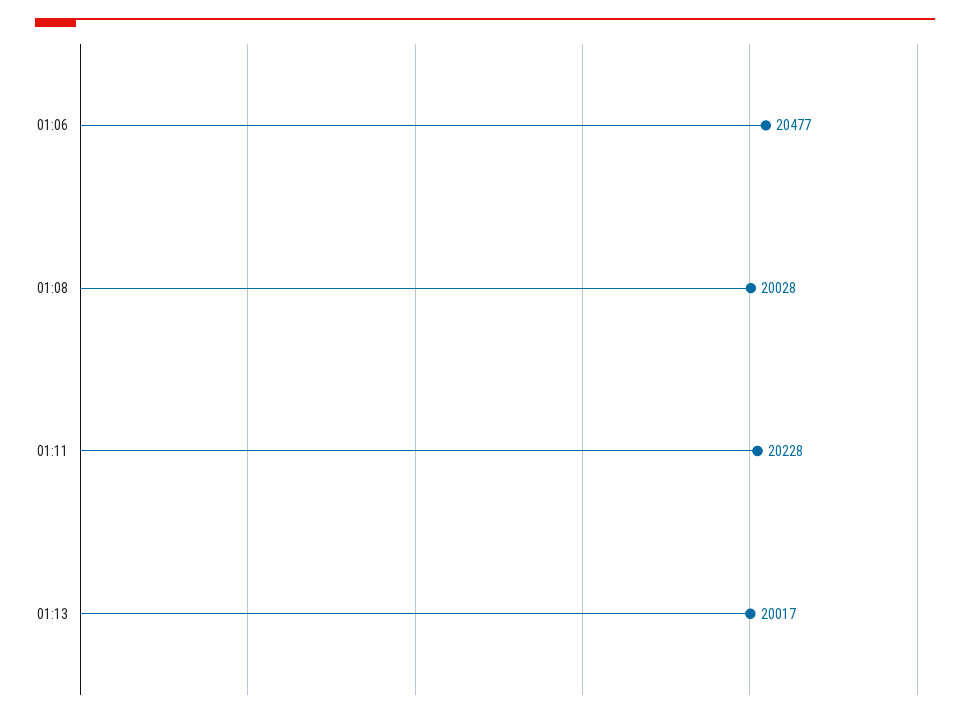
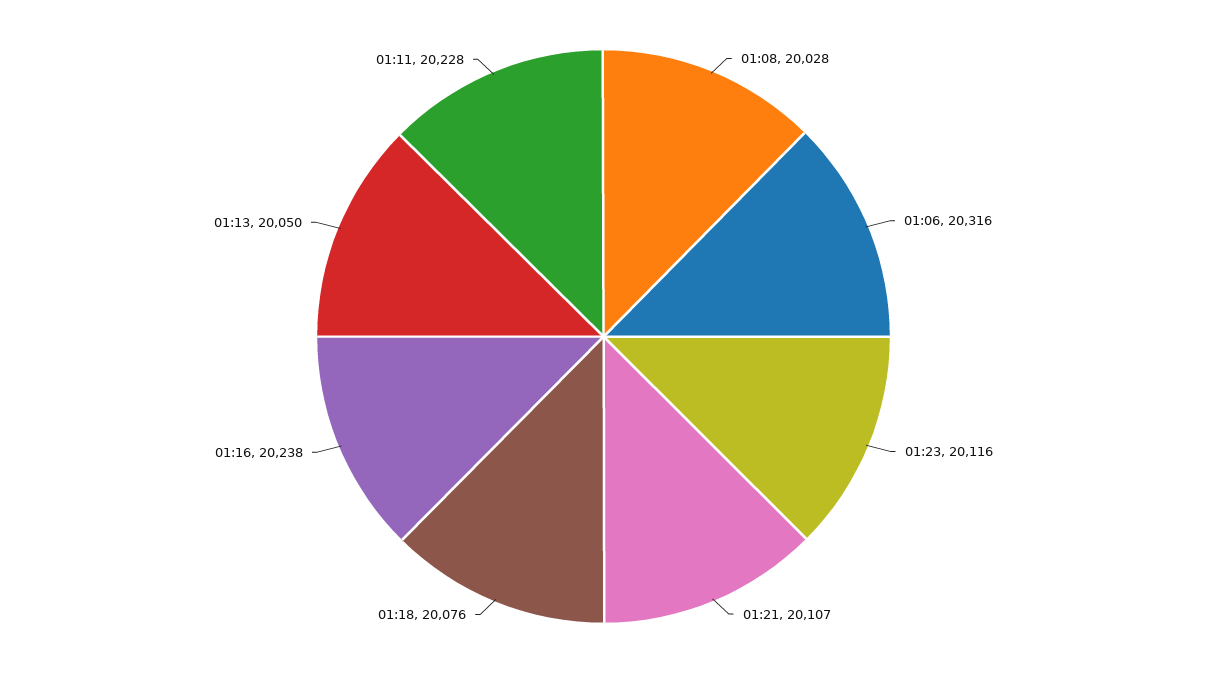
01:06: 20477 -> 20316
01:13: 20017 -> 20050
01:23: none -> 20116
01:21: none -> 20107
01:18: none -> 20076
01:16: none -> 20238

